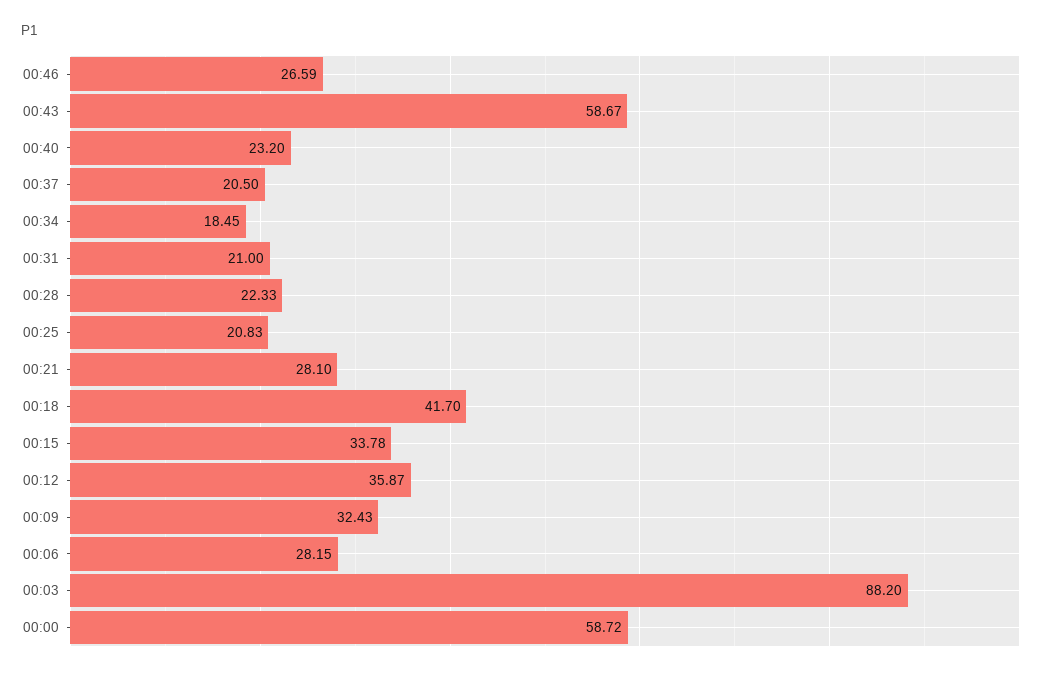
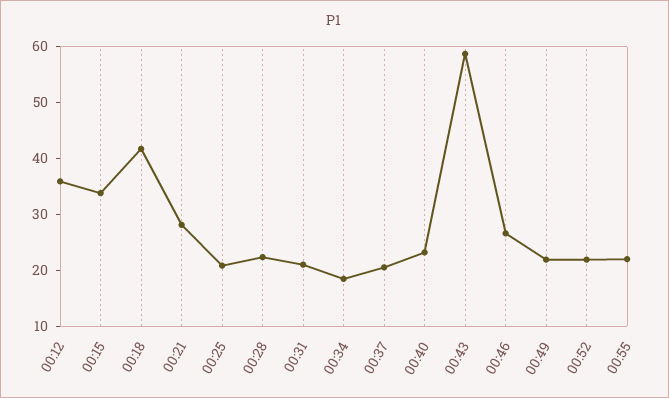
00:09: 32.43 -> none
00:06: 28.15 -> none
00:03: 88.2 -> none
00:00: 58.72 -> none
00:49: none -> 22
00:52: none -> 22
00:55: none -> 22

